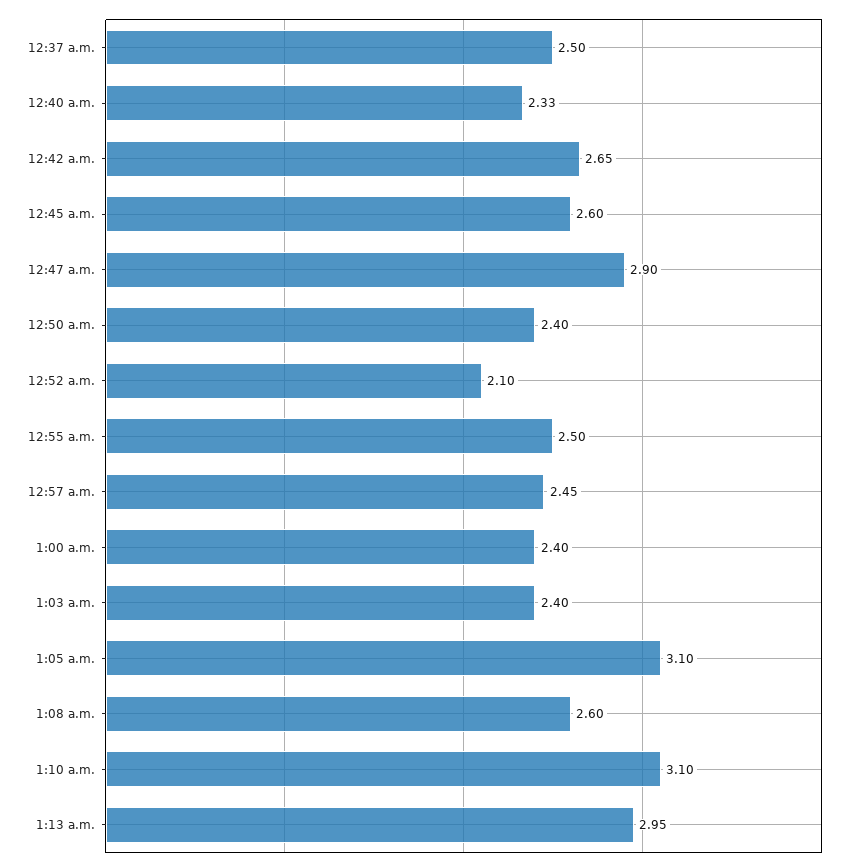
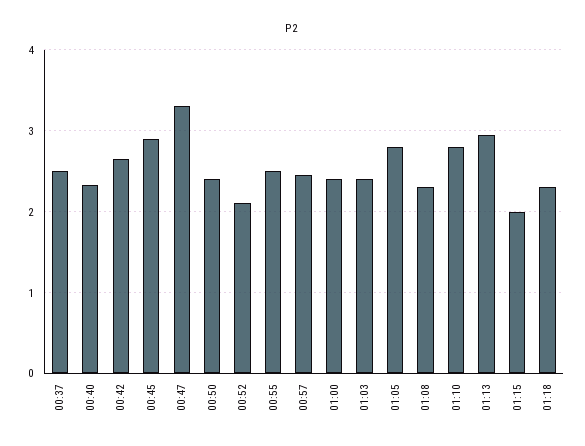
12:45 a.m.: 2.6 -> 2.9
12:47 a.m.: 2.9 -> 3.3
1:05 a.m.: 3.1 -> 2.8
1:08 a.m.: 2.6 -> 2.3
1:10 a.m.: 3.1 -> 2.8
01:15: none -> 2
01:18: none -> 2.3

